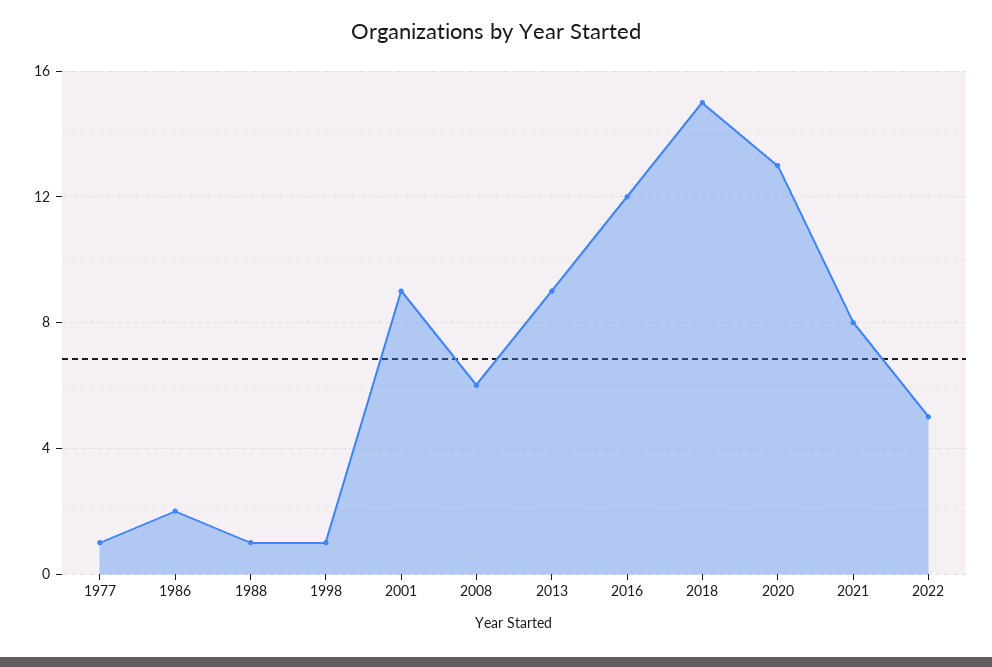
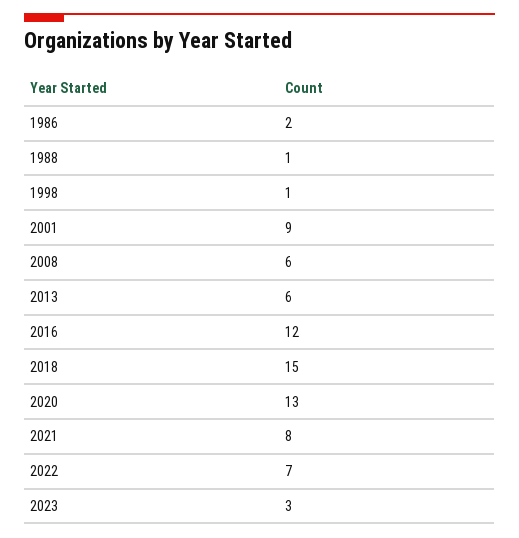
1977: 1 -> none
2013: 9 -> 6
2022: 5 -> 7
2023: none -> 3

